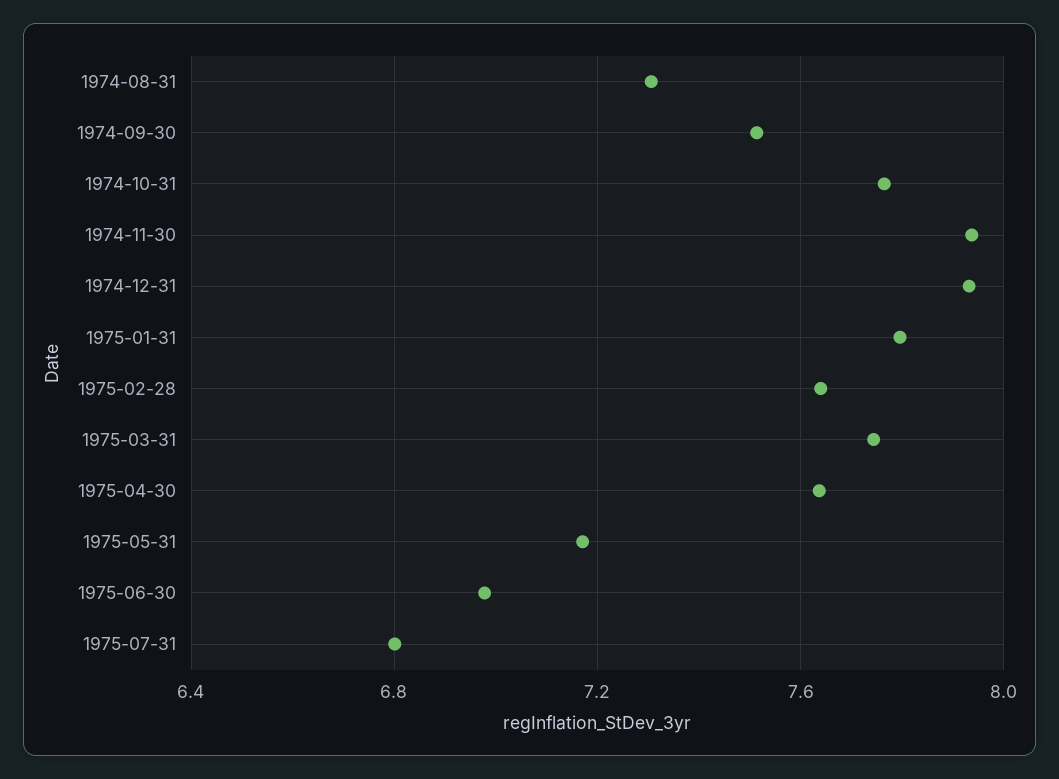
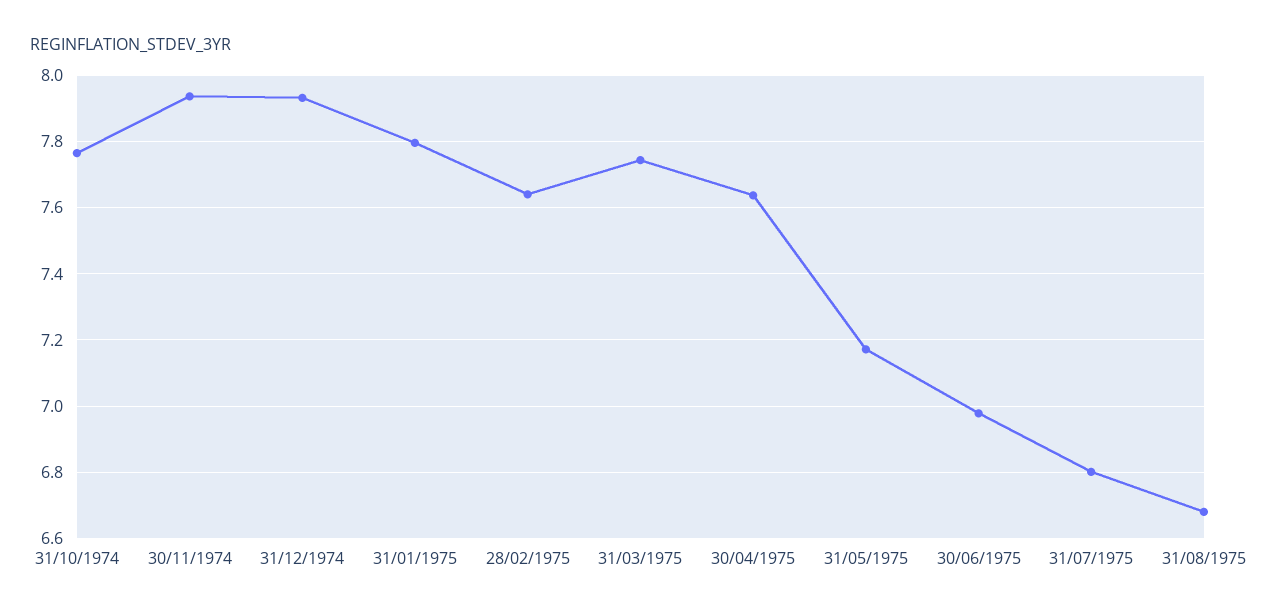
1974-08-31: 7.3 -> none
1974-09-30: 7.5 -> none
31/08/1975: none -> 6.68

